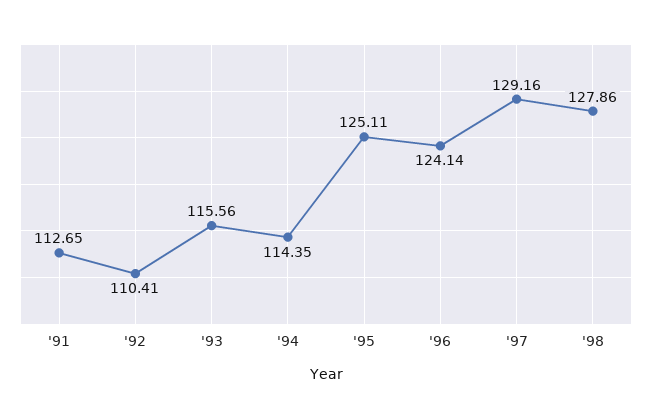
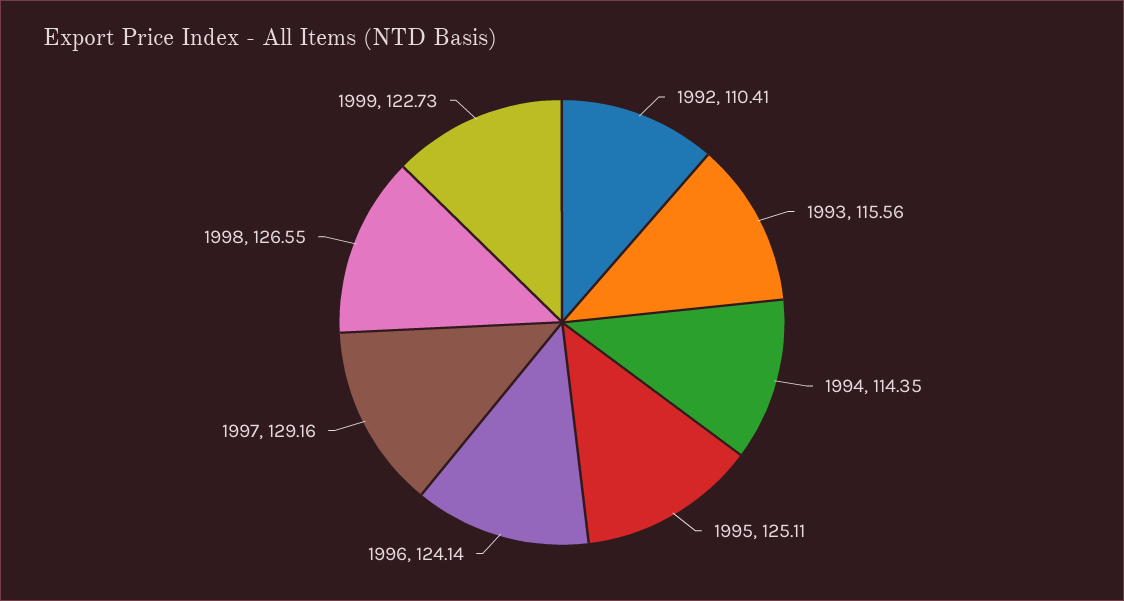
'91: 112.65 -> none
'98: 127.86 -> 126.55
1999: none -> 122.73

